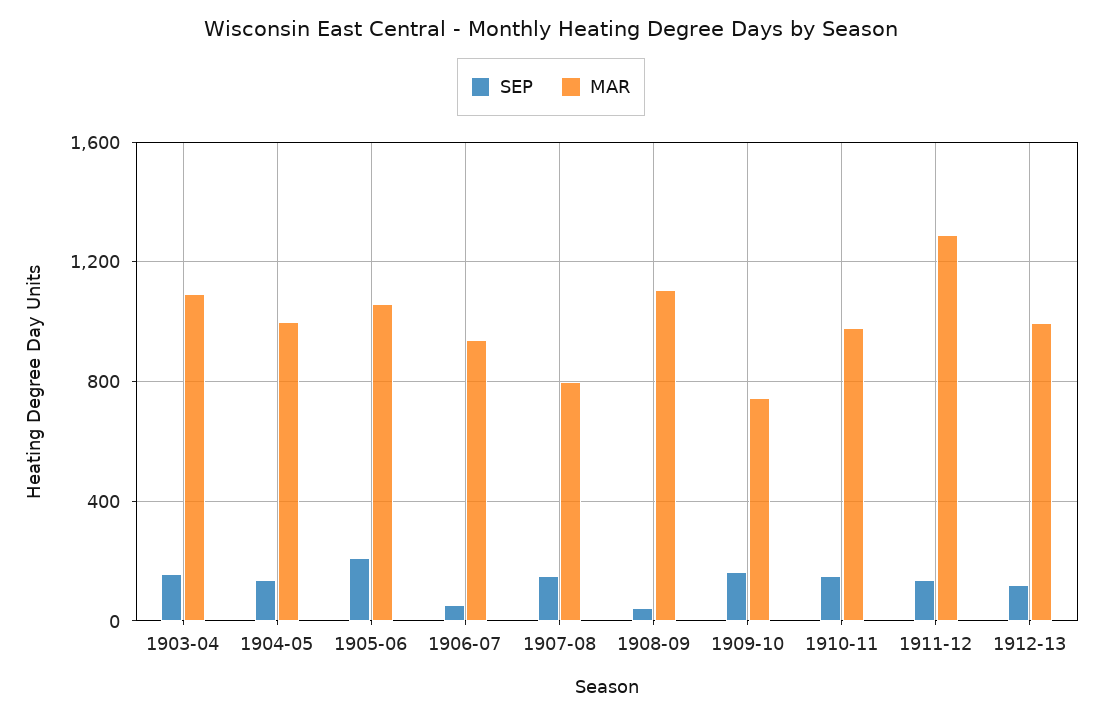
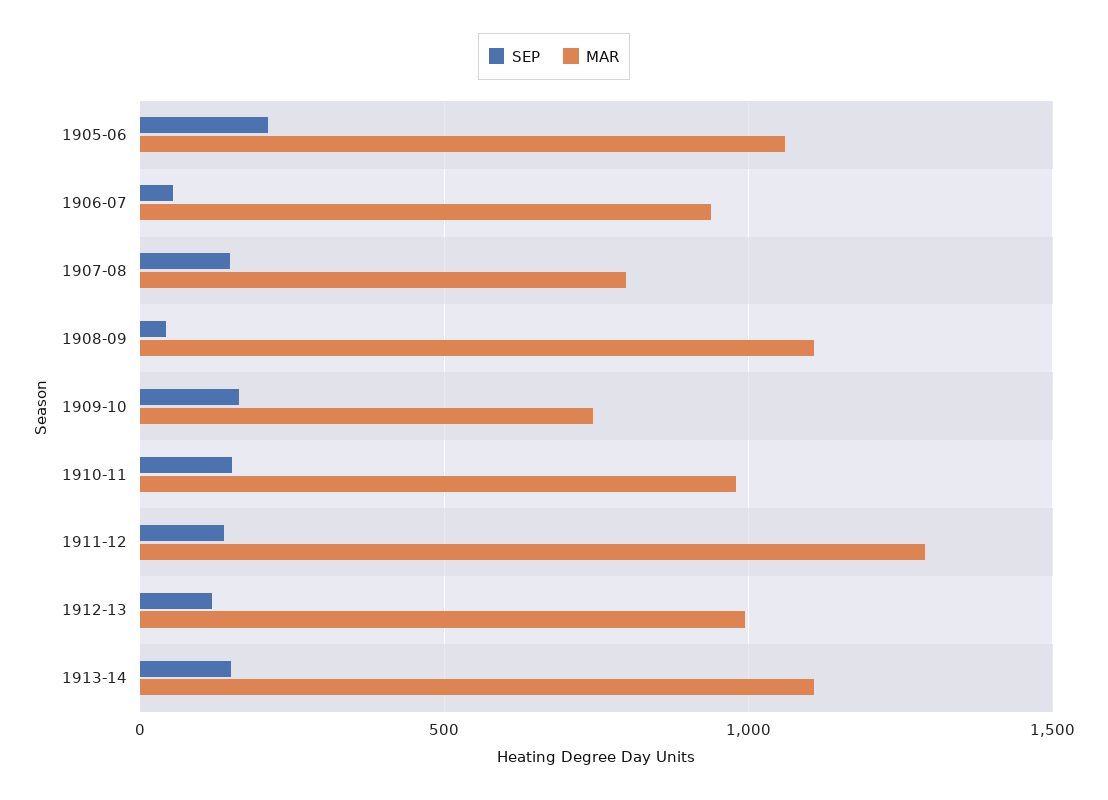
SEP, 1903-04: 150 -> none
MAR, 1903-04: 1100 -> none
SEP, 1904-05: 150 -> none
MAR, 1904-05: 1000 -> none
SEP, 1913-14: none -> 150
MAR, 1913-14: none -> 1100

